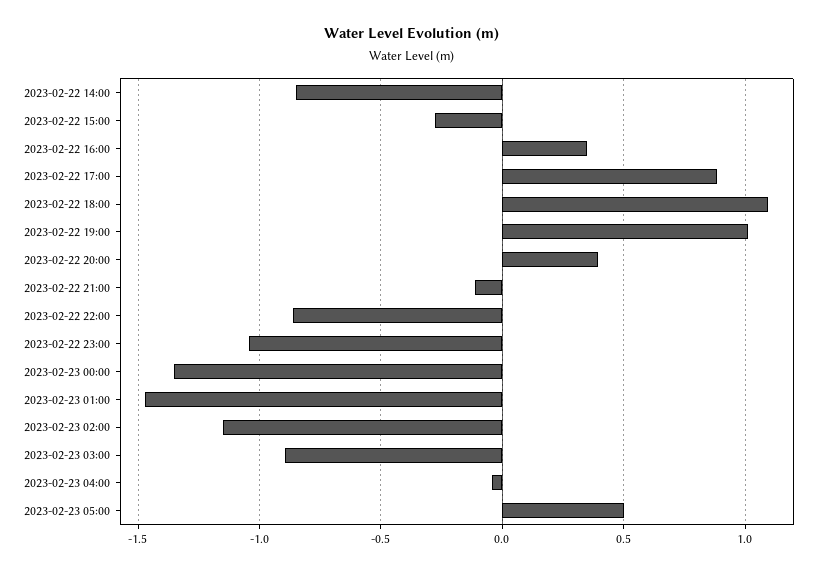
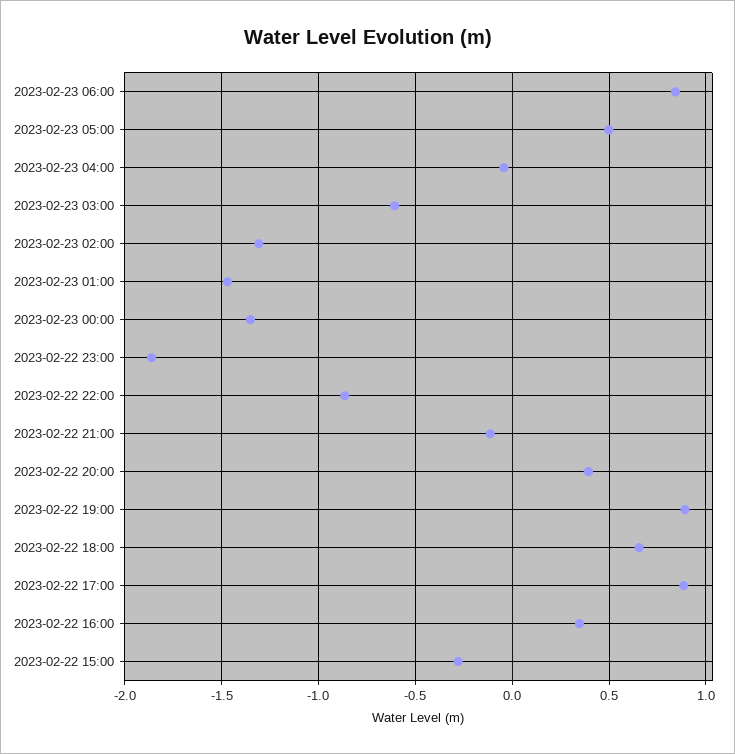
2023-02-22 14:00: -0.85 -> none
2023-02-22 18:00: 1.1 -> 0.65
2023-02-22 19:00: 1 -> 0.9
2023-02-22 23:00: -1.05 -> -1.85
2023-02-23 02:00: -1.15 -> -1.3
2023-02-23 03:00: -0.9 -> -0.6
2023-02-23 06:00: none -> 0.85

